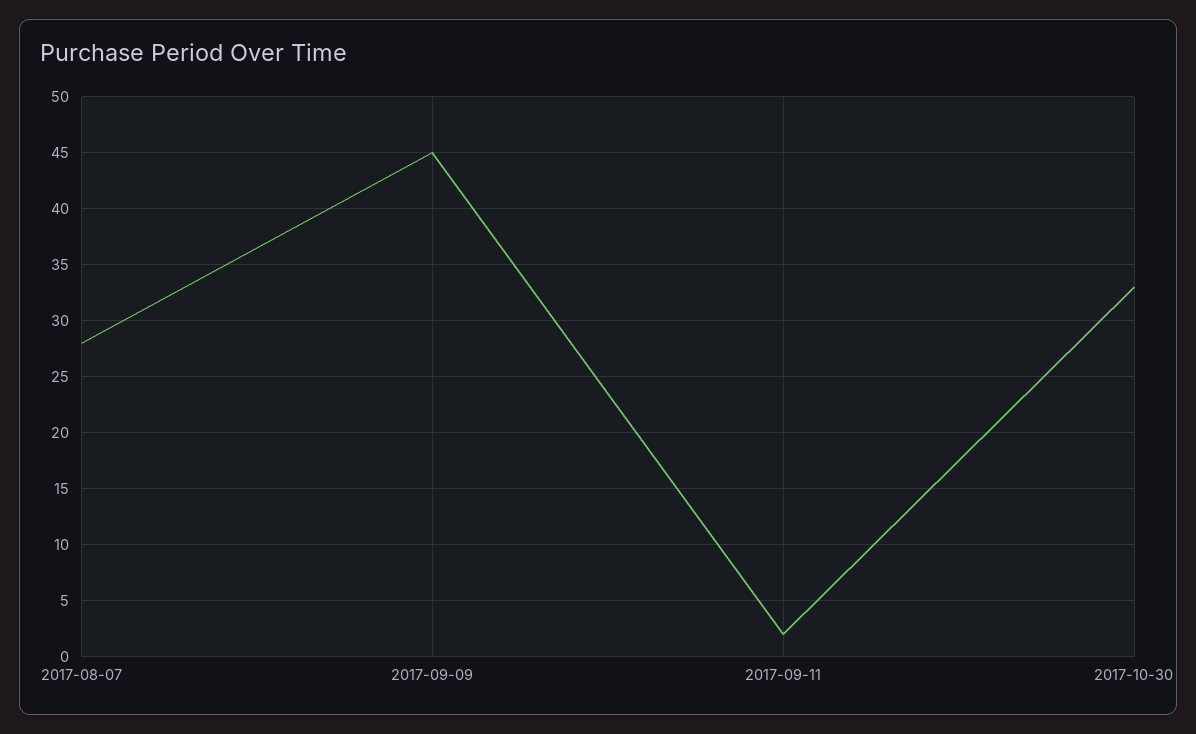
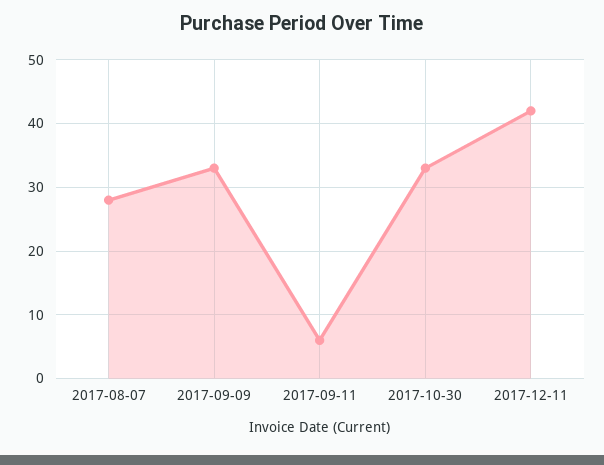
2017-09-09: 45 -> 33
2017-09-11: 2 -> 6
2017-12-11: none -> 42

